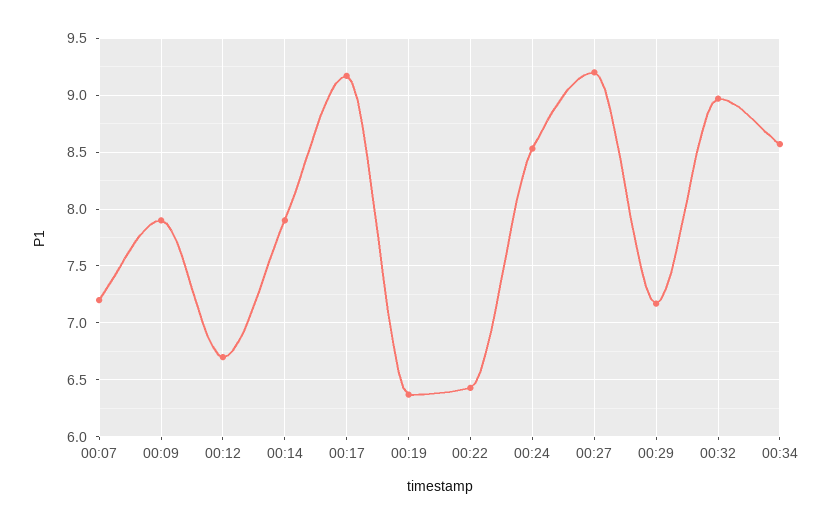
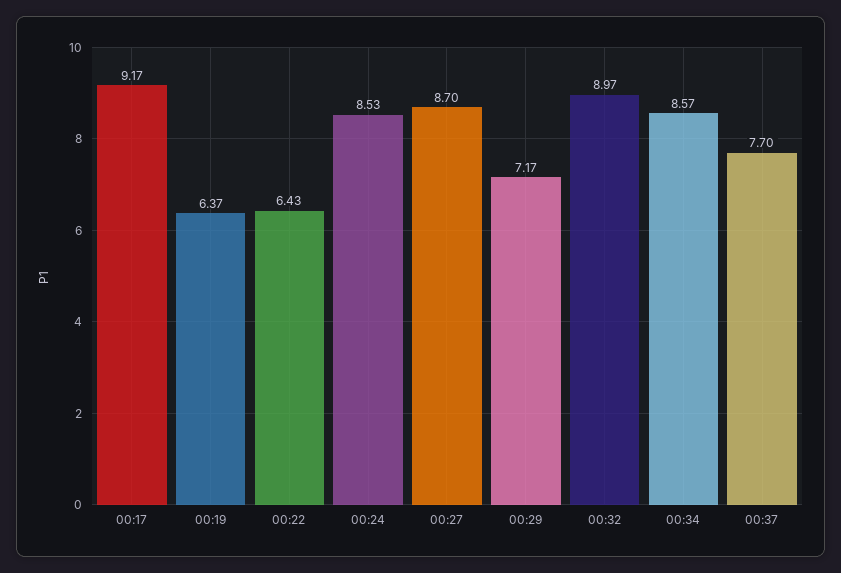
00:07: 7.2 -> none
00:09: 7.9 -> none
00:12: 6.7 -> none
00:14: 7.9 -> none
00:27: 9.2 -> 8.7
00:37: none -> 7.7

